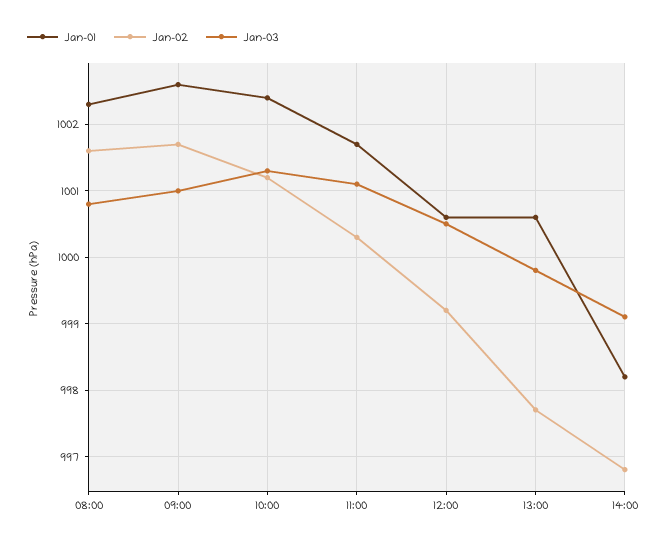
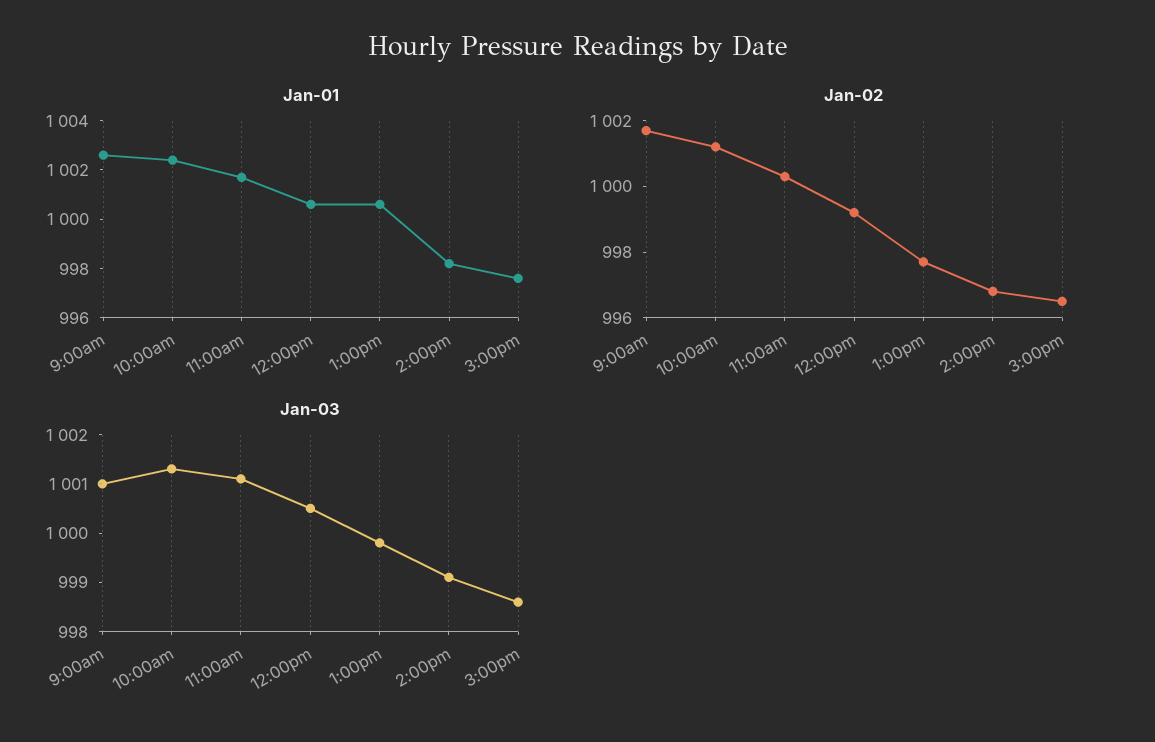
Jan-01, 08:00: 1002.3 -> none
Jan-02, 08:00: 1001.6 -> none
Jan-03, 08:00: 1000.8 -> none
Jan-01, 3:00pm: none -> 997.5
Jan-02, 3:00pm: none -> 996.5
Jan-03, 3:00pm: none -> 998.5

